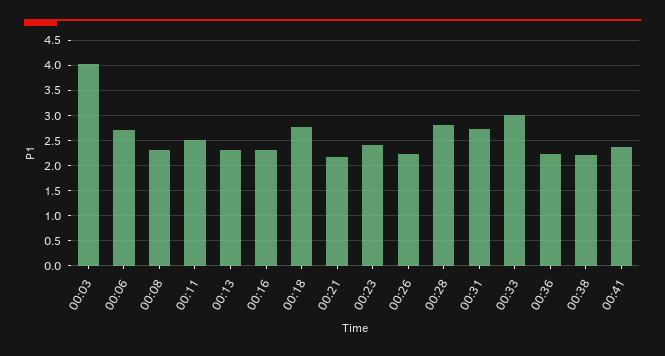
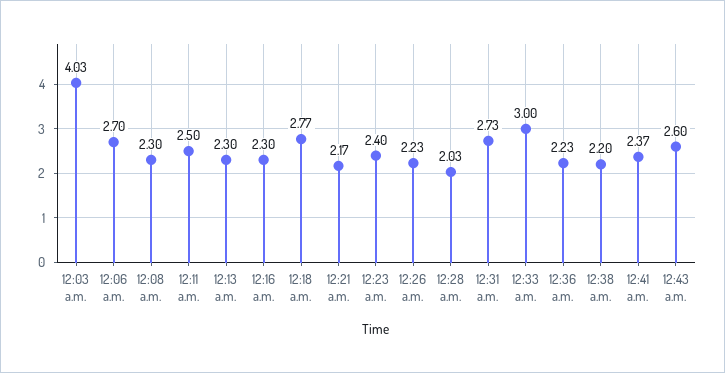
00:28: 2.75 -> 2.03
12:43 a.m.: none -> 2.6

